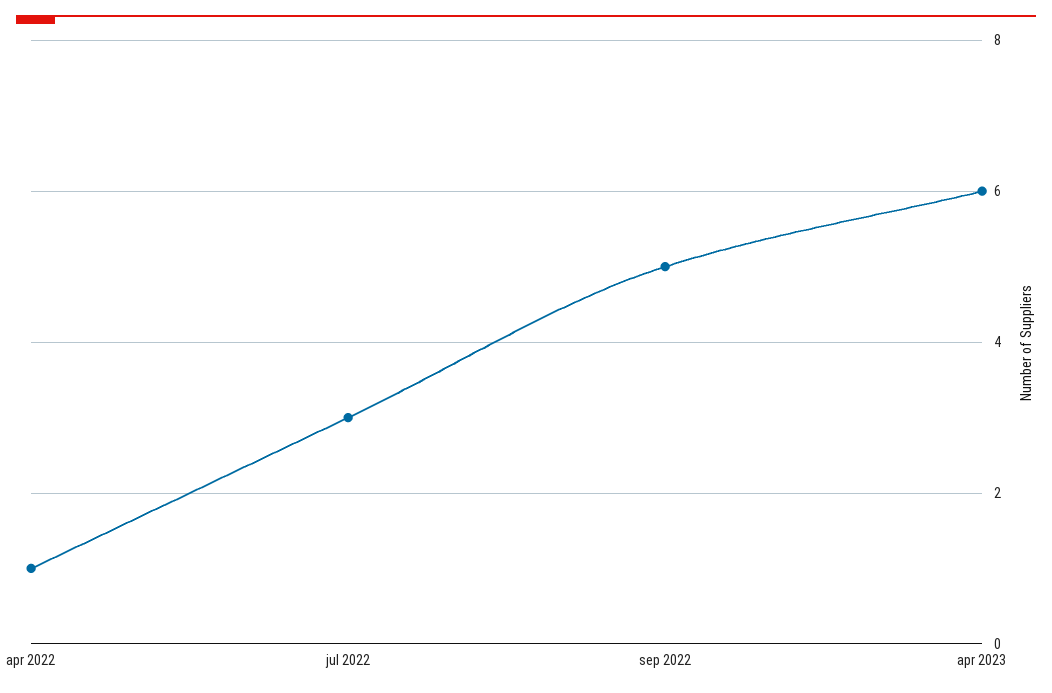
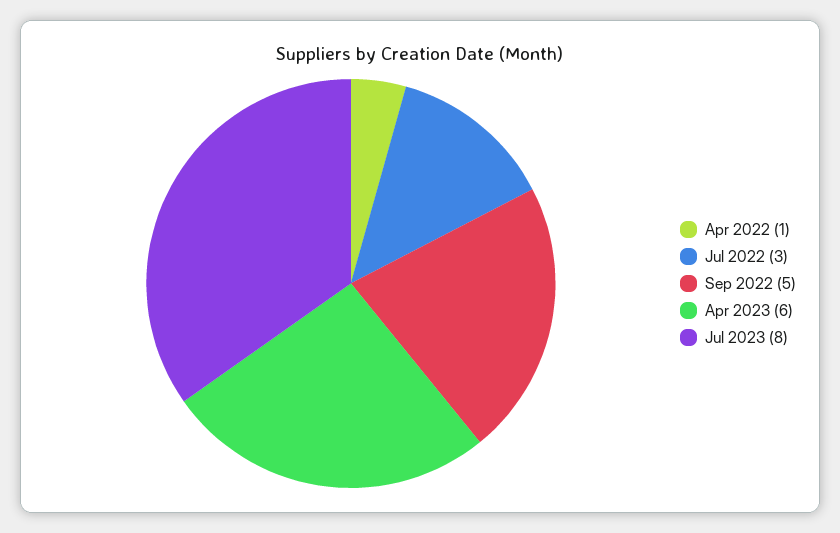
Jul 2023: none -> 8

